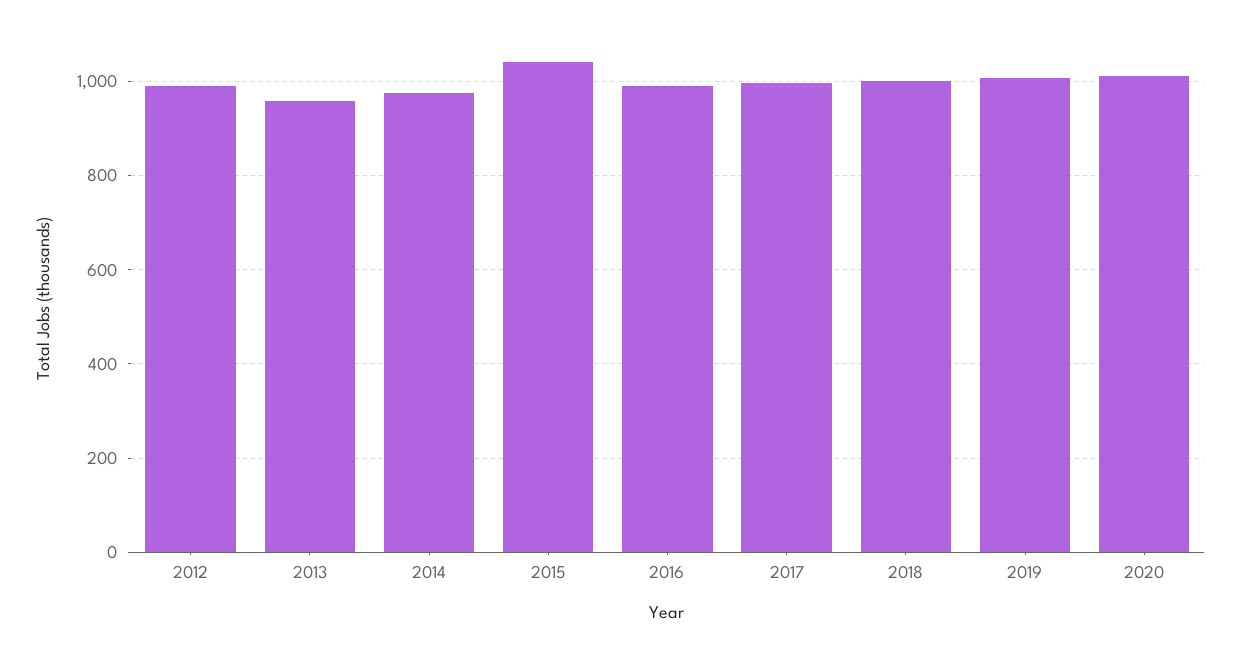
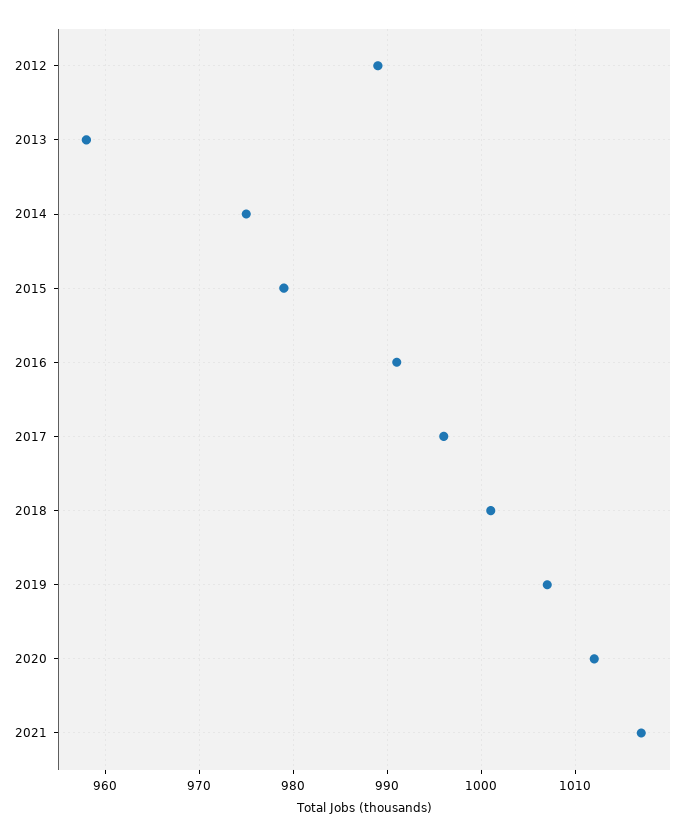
2015: 1040 -> 979
2021: none -> 1017

